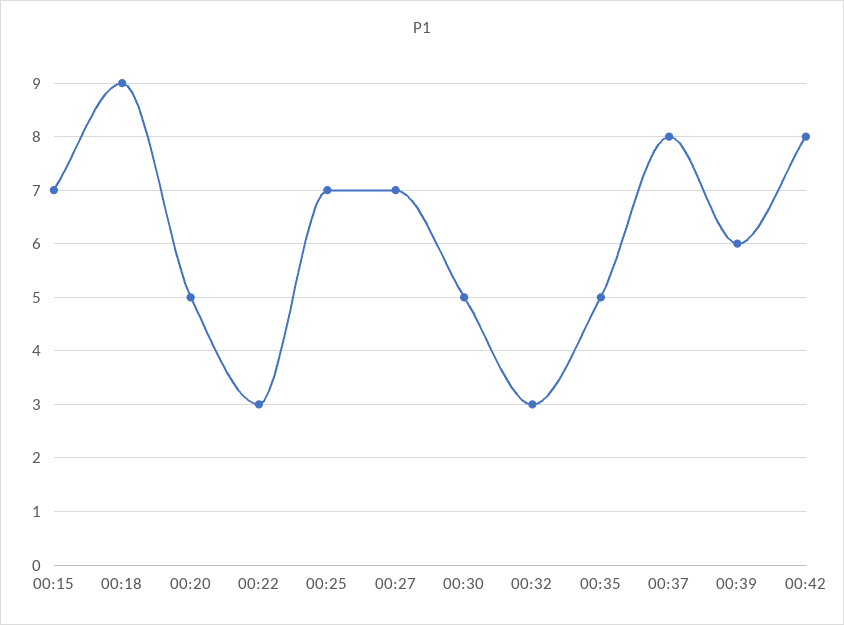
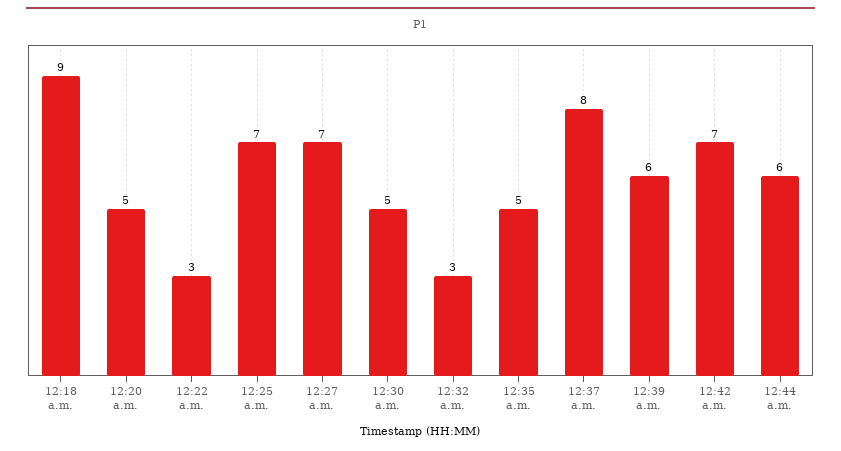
00:15: 7 -> none
00:42: 8 -> 7
12:44 a.m.: none -> 6

